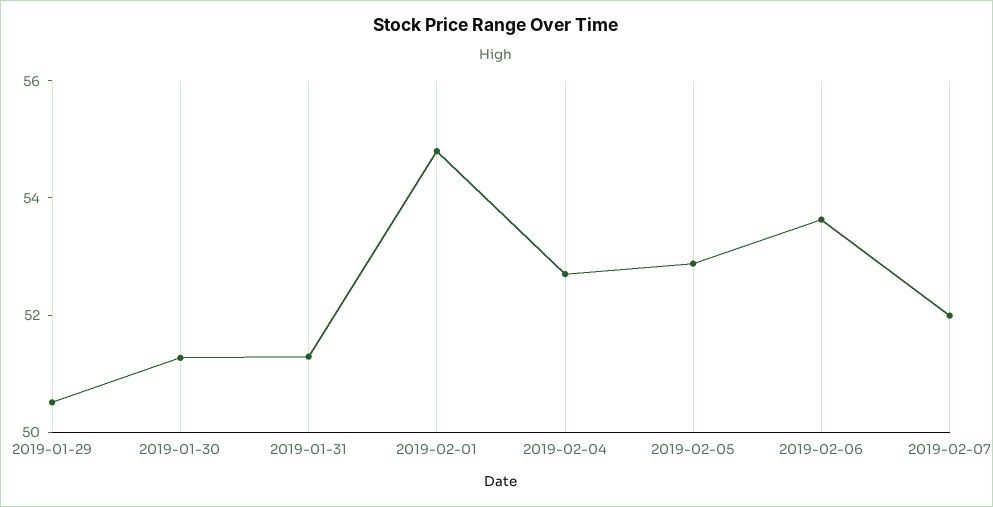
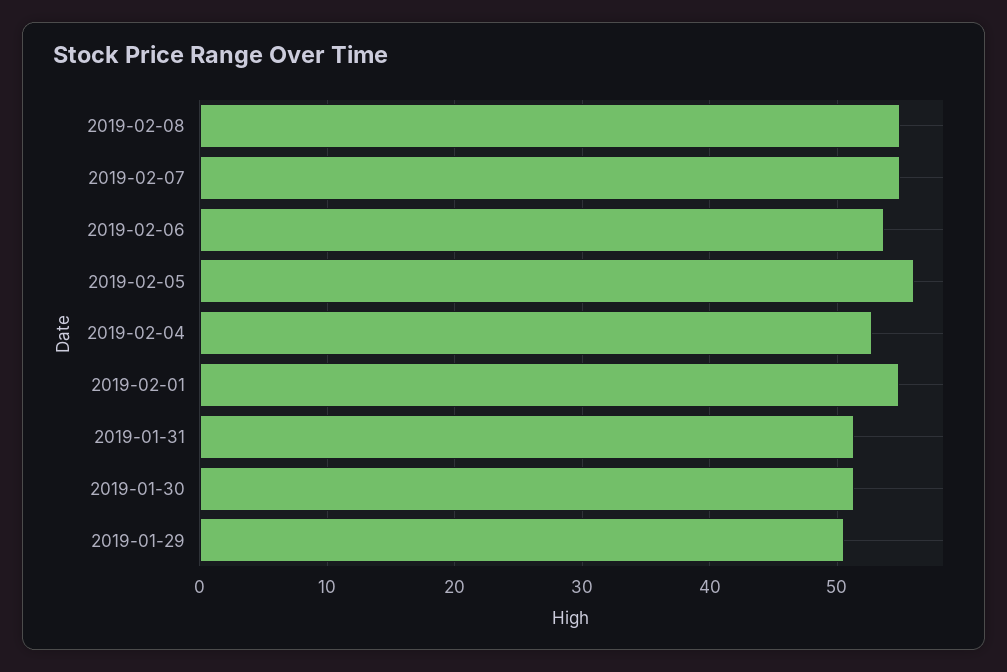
2019-02-05: 53 -> 56
2019-02-07: 52 -> 55
2019-02-08: none -> 55

